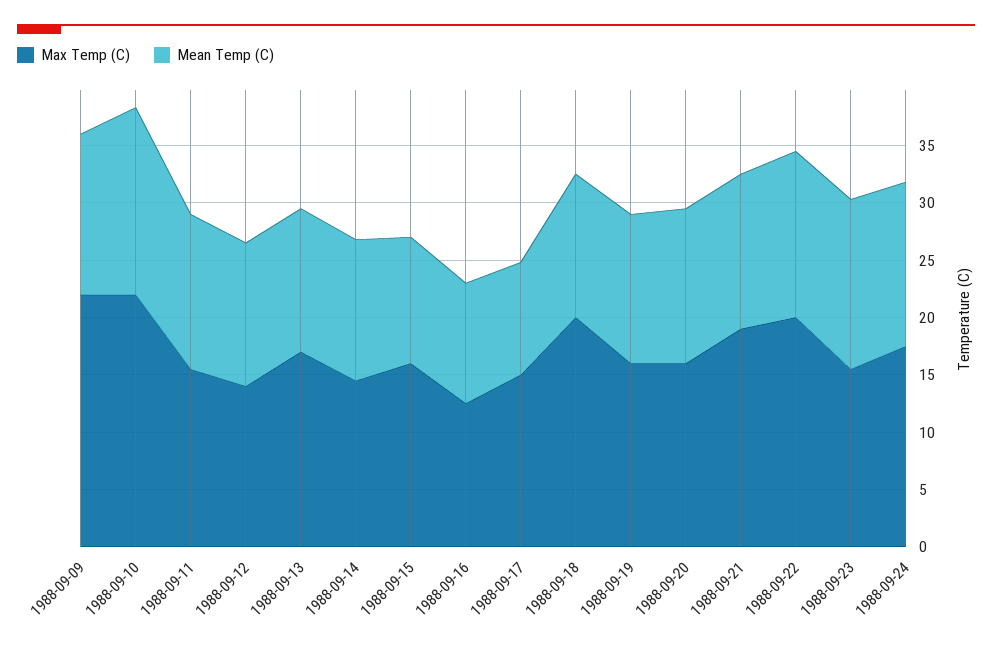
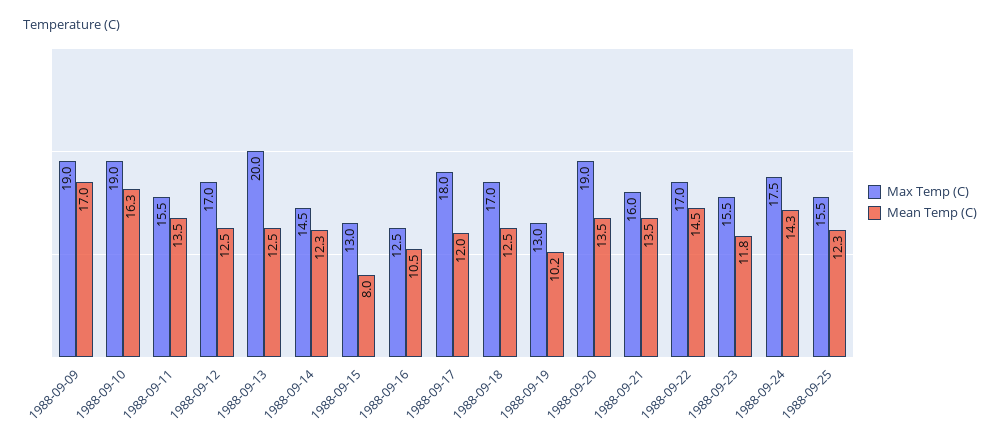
Max Temp (C), 1988-09-09: 22 -> 19
Mean Temp (C), 1988-09-09: 14 -> 17
Max Temp (C), 1988-09-10: 22 -> 19
Max Temp (C), 1988-09-12: 14 -> 17
Max Temp (C), 1988-09-13: 17 -> 20
Max Temp (C), 1988-09-15: 16 -> 13
Mean Temp (C), 1988-09-15: 11 -> 8
Max Temp (C), 1988-09-17: 15 -> 18
Mean Temp (C), 1988-09-17: 10 -> 12
Max Temp (C), 1988-09-18: 20 -> 17
Max Temp (C), 1988-09-19: 16 -> 13
Mean Temp (C), 1988-09-19: 13 -> 10.2
Max Temp (C), 1988-09-20: 16 -> 19
Max Temp (C), 1988-09-21: 19 -> 16
Max Temp (C), 1988-09-22: 20 -> 17
Mean Temp (C), 1988-09-23: 15 -> 11.8
Max Temp (C), 1988-09-25: none -> 15.5
Mean Temp (C), 1988-09-25: none -> 12.3

